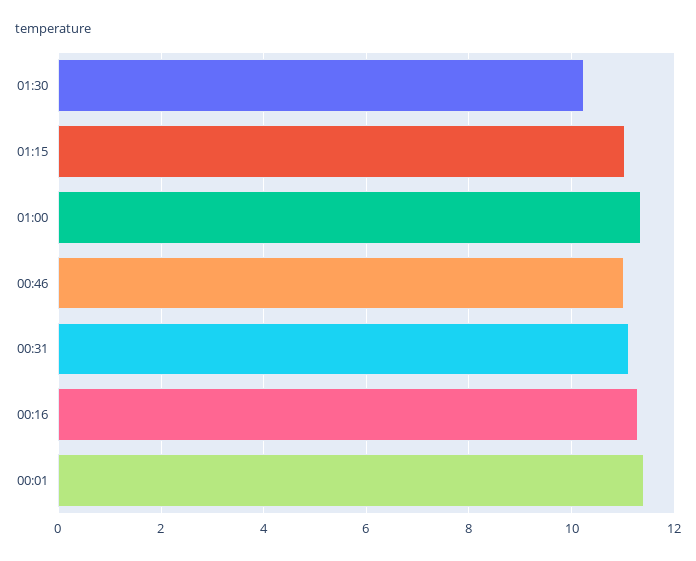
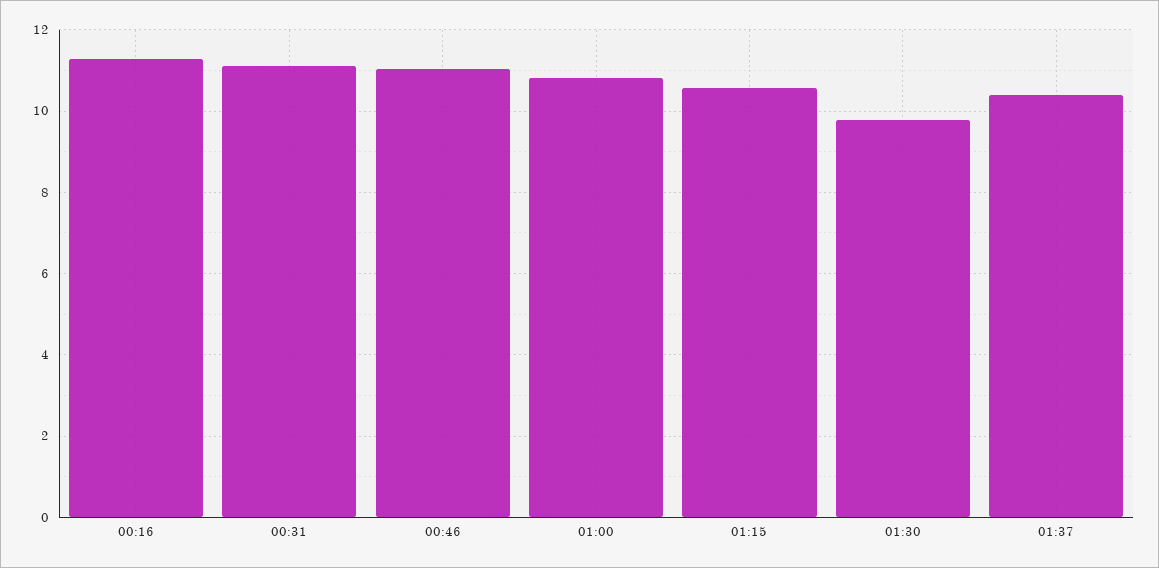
01:30: 10.2 -> 9.8
01:15: 11 -> 10.6
01:00: 11.4 -> 10.8
00:01: 11.4 -> none
01:37: none -> 10.4

